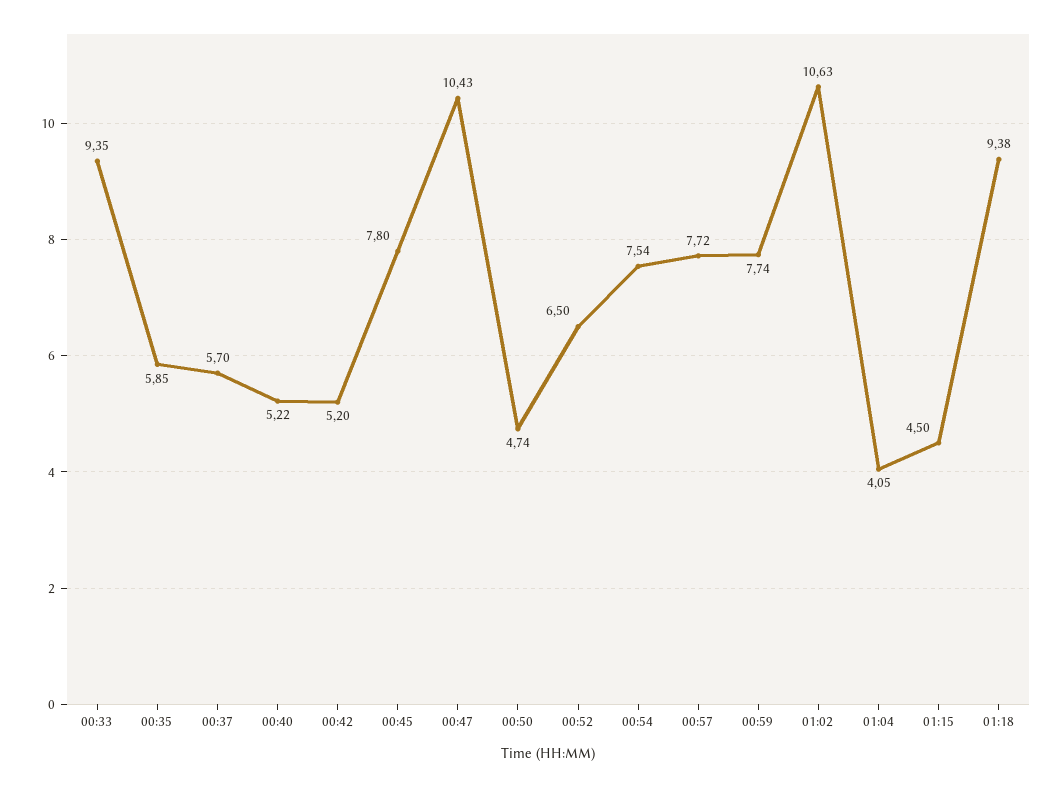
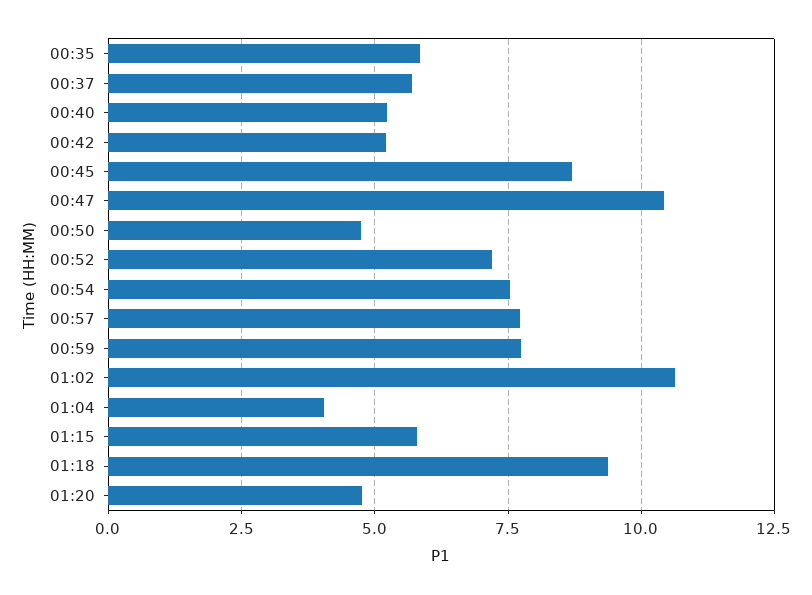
00:33: 9.35 -> none
00:45: 7.8 -> 8.75
00:52: 6.5 -> 7.25
01:15: 4.5 -> 5.75
01:20: none -> 4.75

